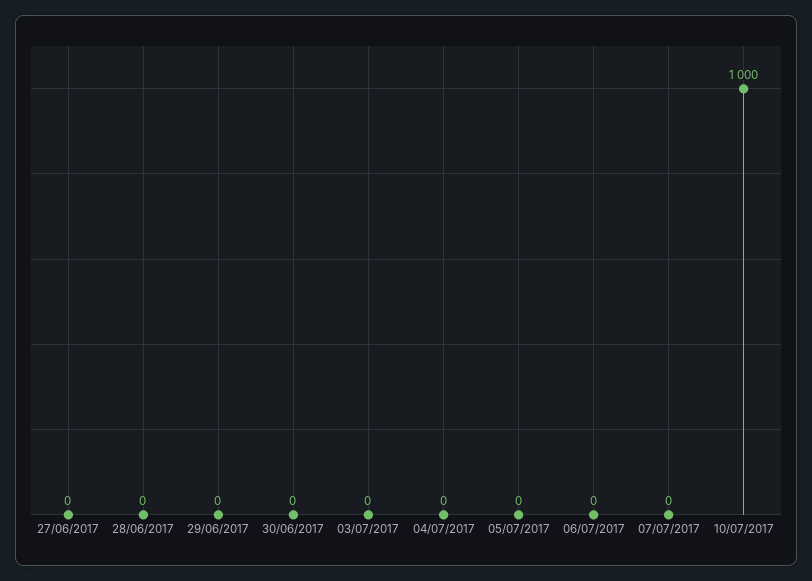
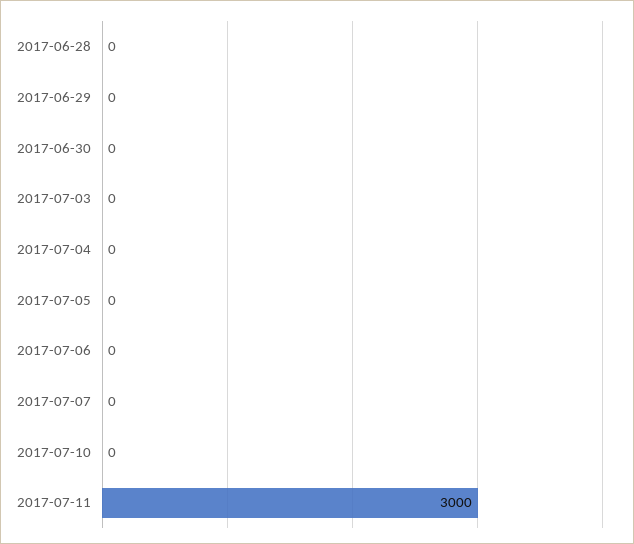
27/06/2017: 0 -> none
10/07/2017: 1000 -> 0
2017-07-11: none -> 3000

